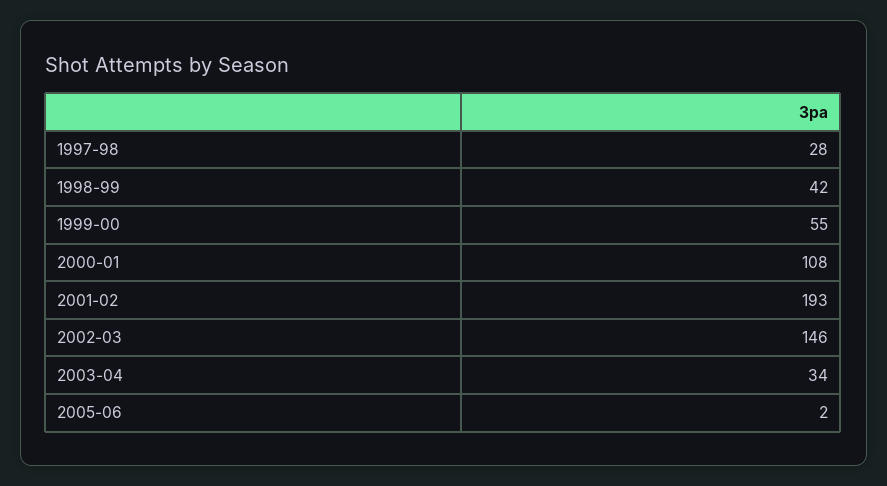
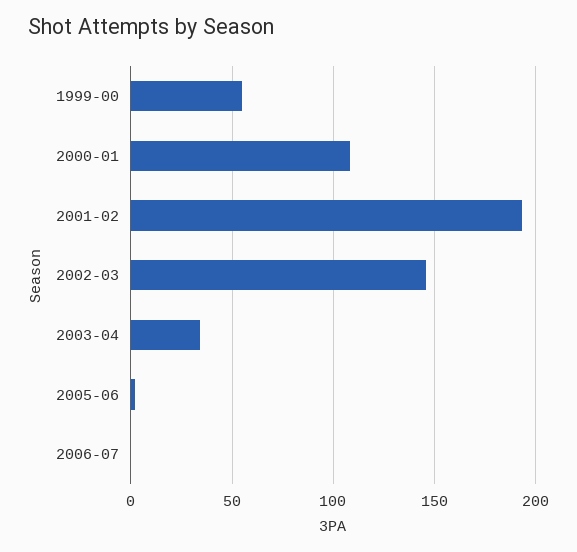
1997-98: 28 -> none
1998-99: 42 -> none
2006-07: none -> 0

